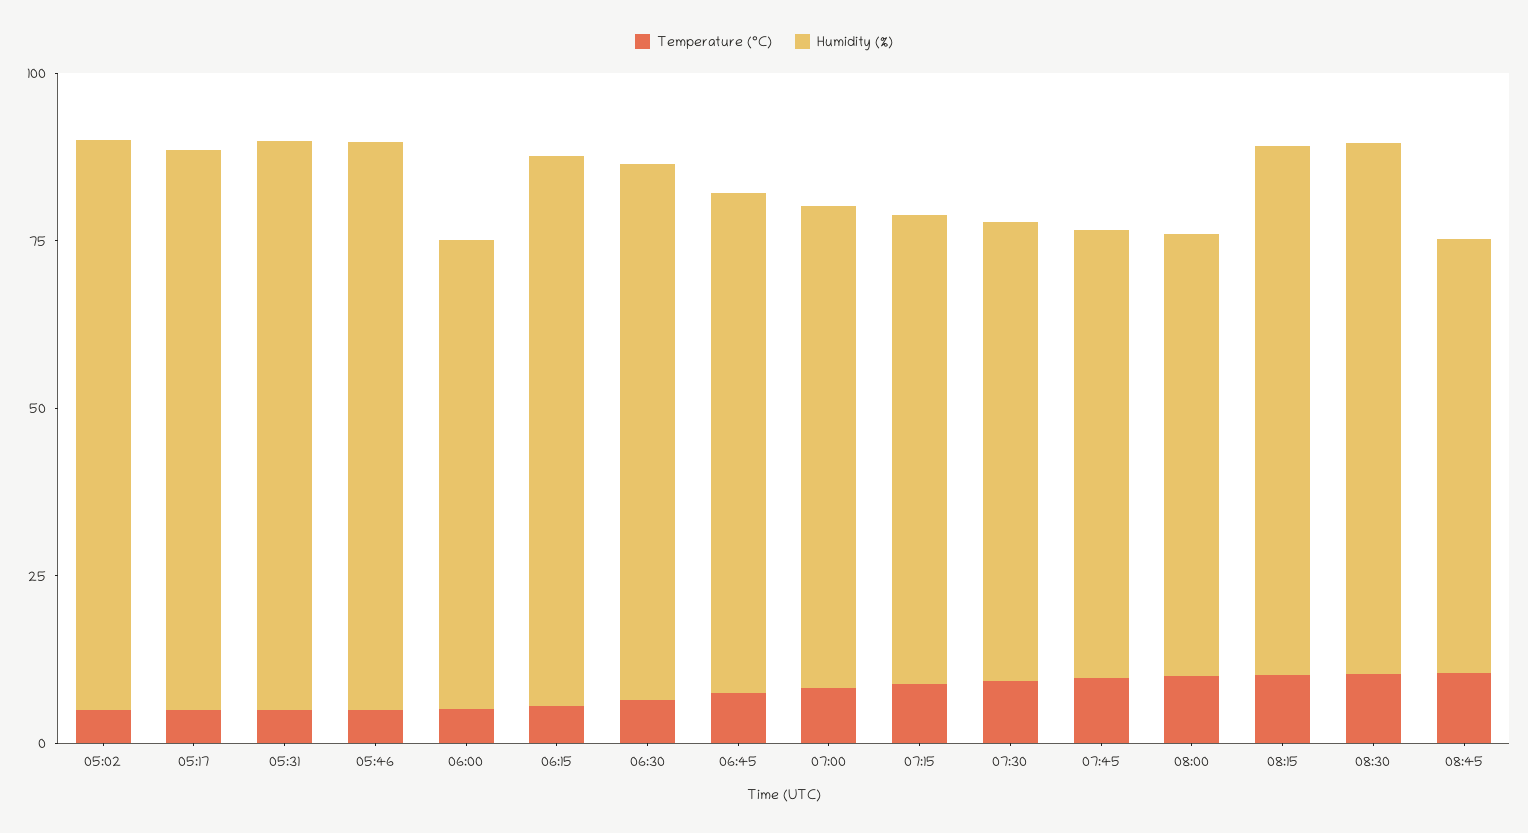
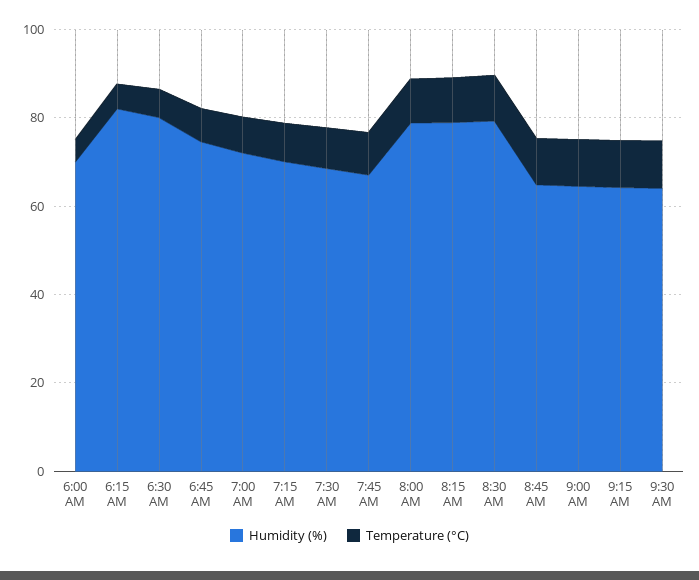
Temperature (°C), 05:02: 5 -> none
Humidity (%), 05:02: 85 -> none
Temperature (°C), 05:17: 5 -> none
Humidity (%), 05:17: 85 -> none
Temperature (°C), 05:31: 5 -> none
Humidity (%), 05:31: 85 -> none
Temperature (°C), 05:46: 5 -> none
Humidity (%), 05:46: 85 -> none
Humidity (%), 08:00: 65 -> 80
Humidity (%), 9:00 AM: none -> 65
Temperature (°C), 9:00 AM: none -> 10
Humidity (%), 9:15 AM: none -> 65
Temperature (°C), 9:15 AM: none -> 10
Humidity (%), 9:30 AM: none -> 65
Temperature (°C), 9:30 AM: none -> 10

